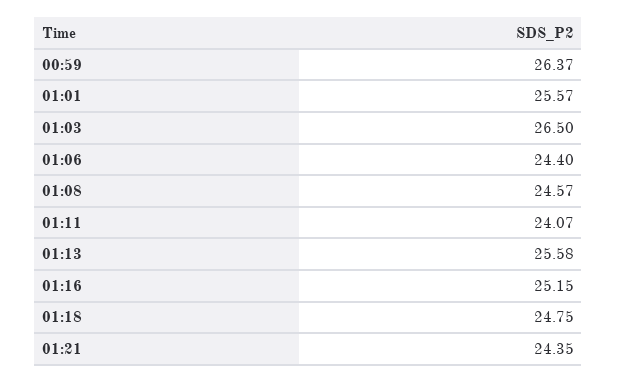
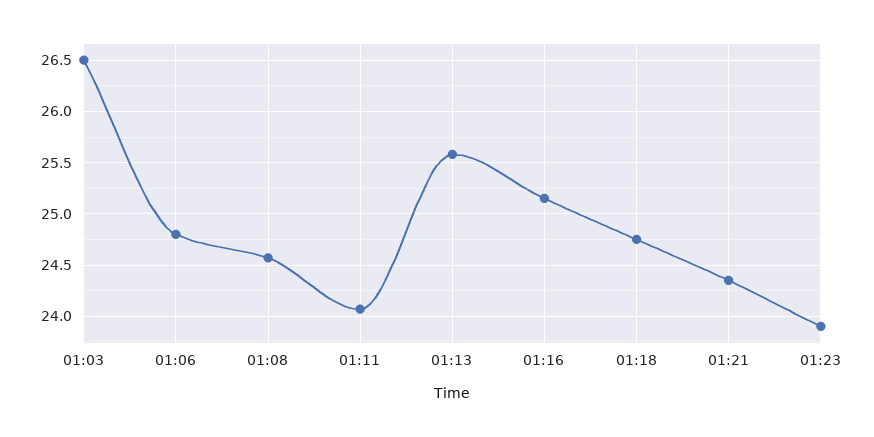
00:59: 26.37 -> none
01:01: 25.57 -> none
01:06: 24.4 -> 24.8
01:23: none -> 23.9

